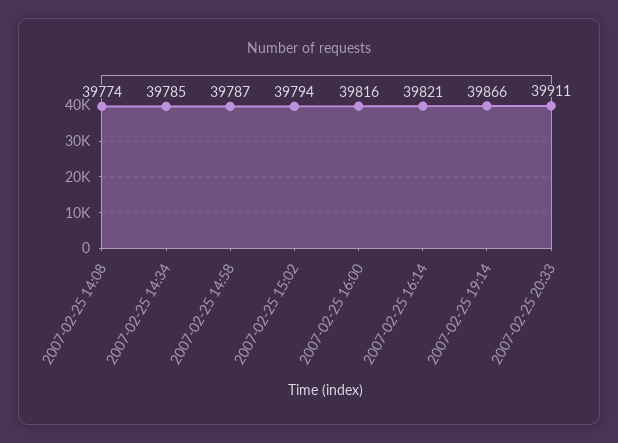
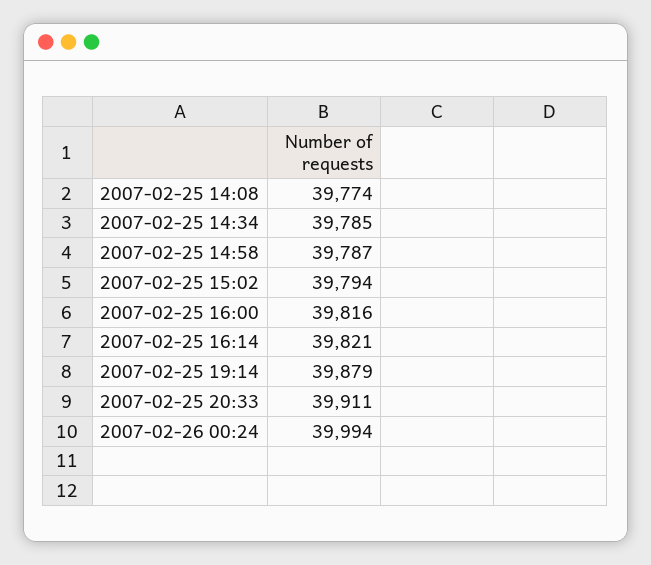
2007-02-25 19:14: 39866 -> 39879
2007-02-26 00:24: none -> 39994

